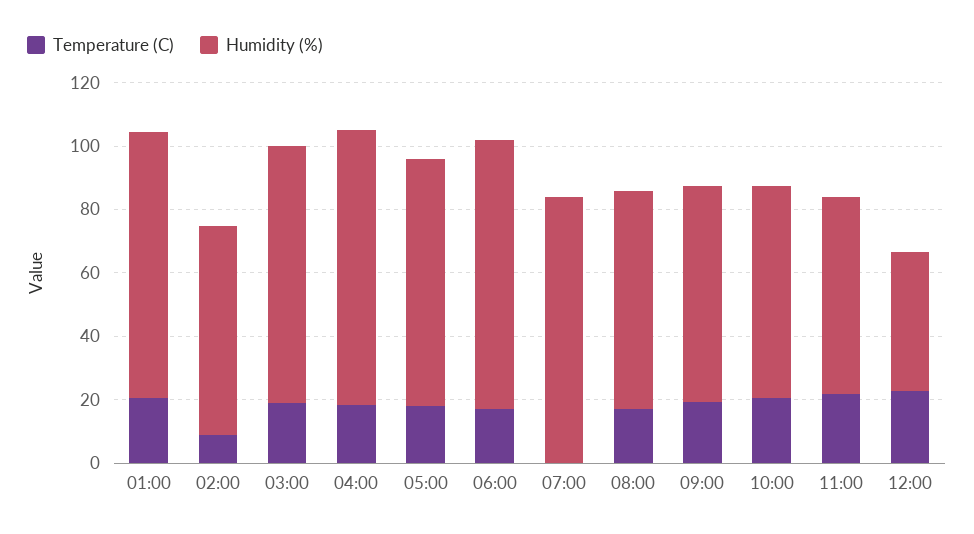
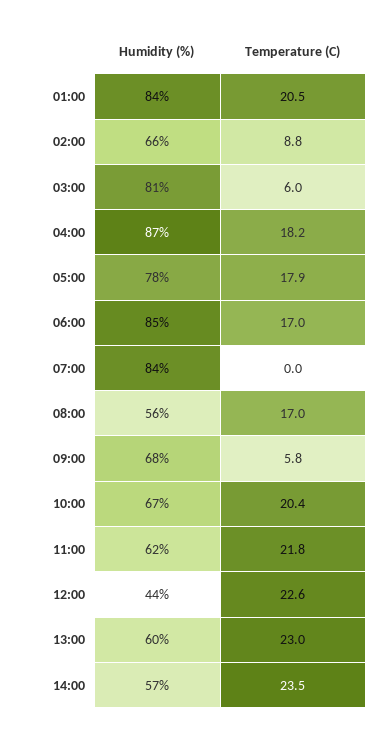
Temperature (C), 03:00: 20 -> 6
Humidity (%), 08:00: 70 -> 56
Temperature (C), 09:00: 20 -> 5.8
Humidity (%), 13:00: none -> 60
Temperature (C), 13:00: none -> 23
Humidity (%), 14:00: none -> 57
Temperature (C), 14:00: none -> 23.5

